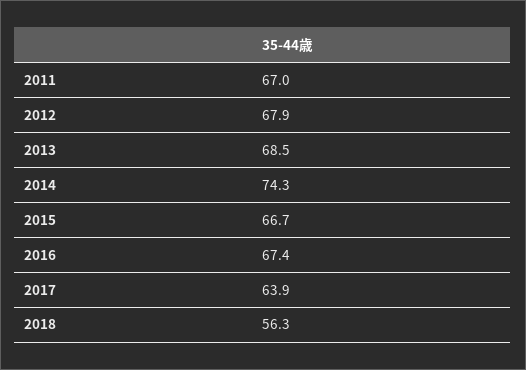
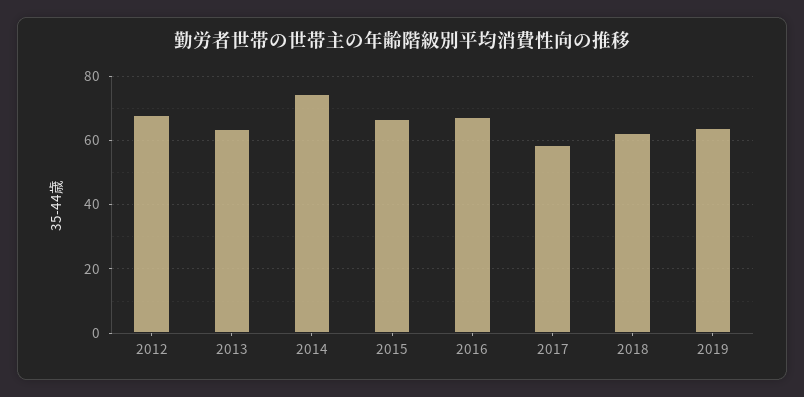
2011: 67 -> none
2013: 68.5 -> 64
2017: 63.9 -> 58
2018: 56.3 -> 62
2019: none -> 64

